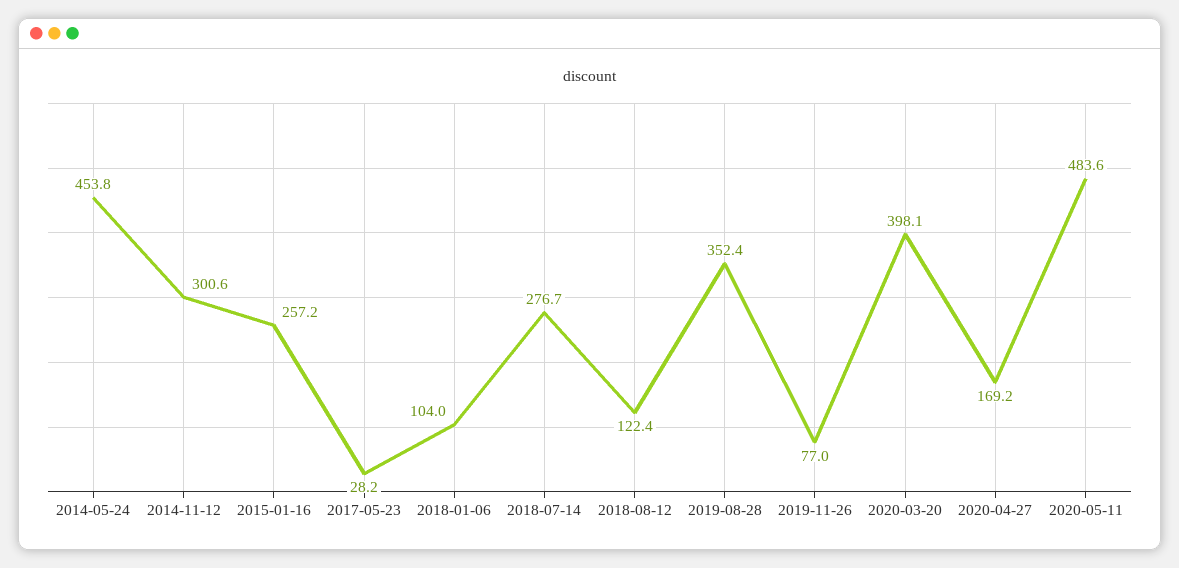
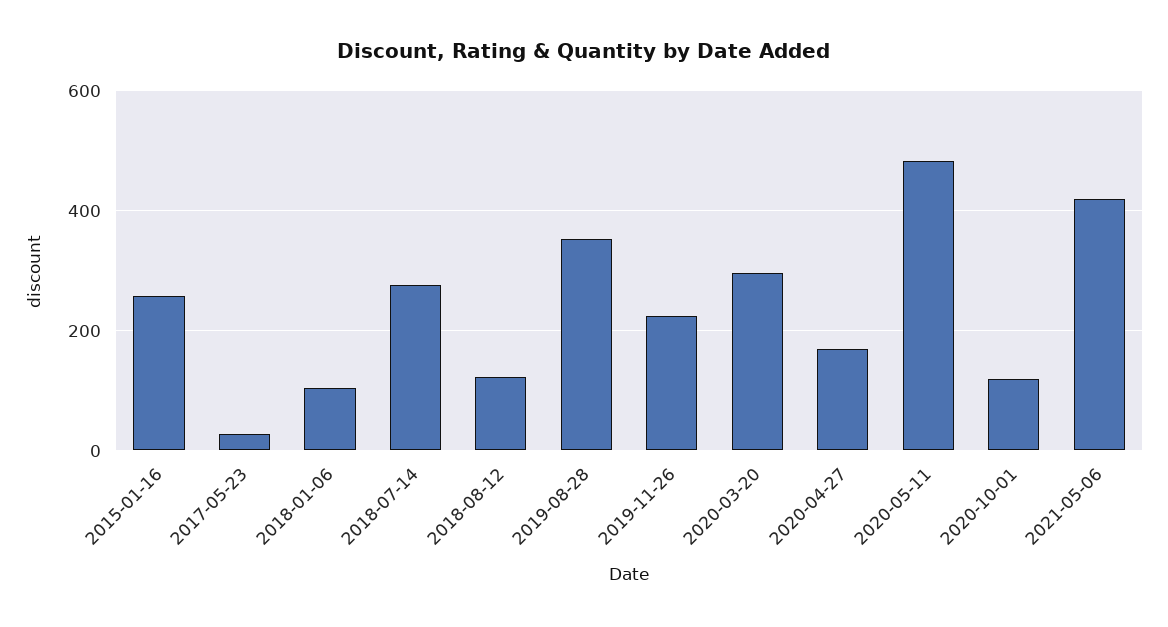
2014-05-24: 453.8 -> none
2014-11-12: 300.6 -> none
2019-11-26: 77 -> 220
2020-03-20: 398.1 -> 300
2020-10-01: none -> 120
2021-05-06: none -> 420

